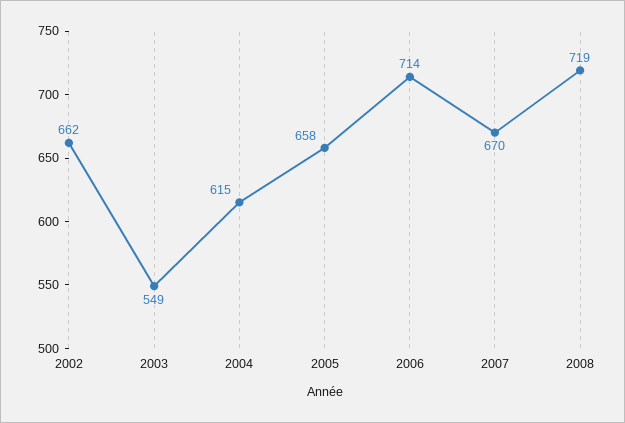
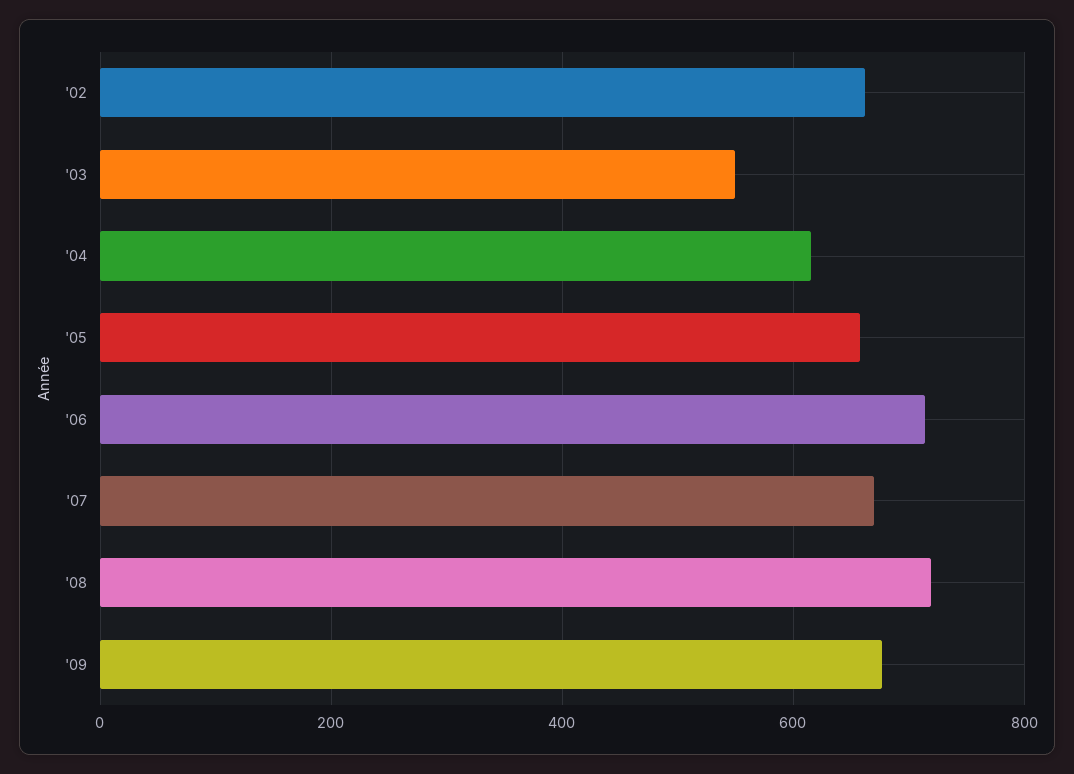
'09: none -> 680

